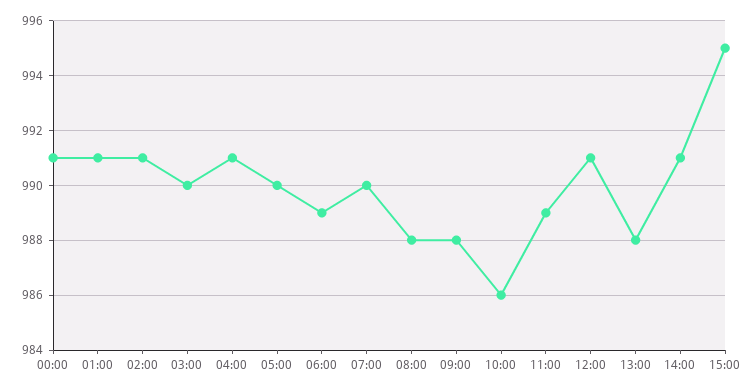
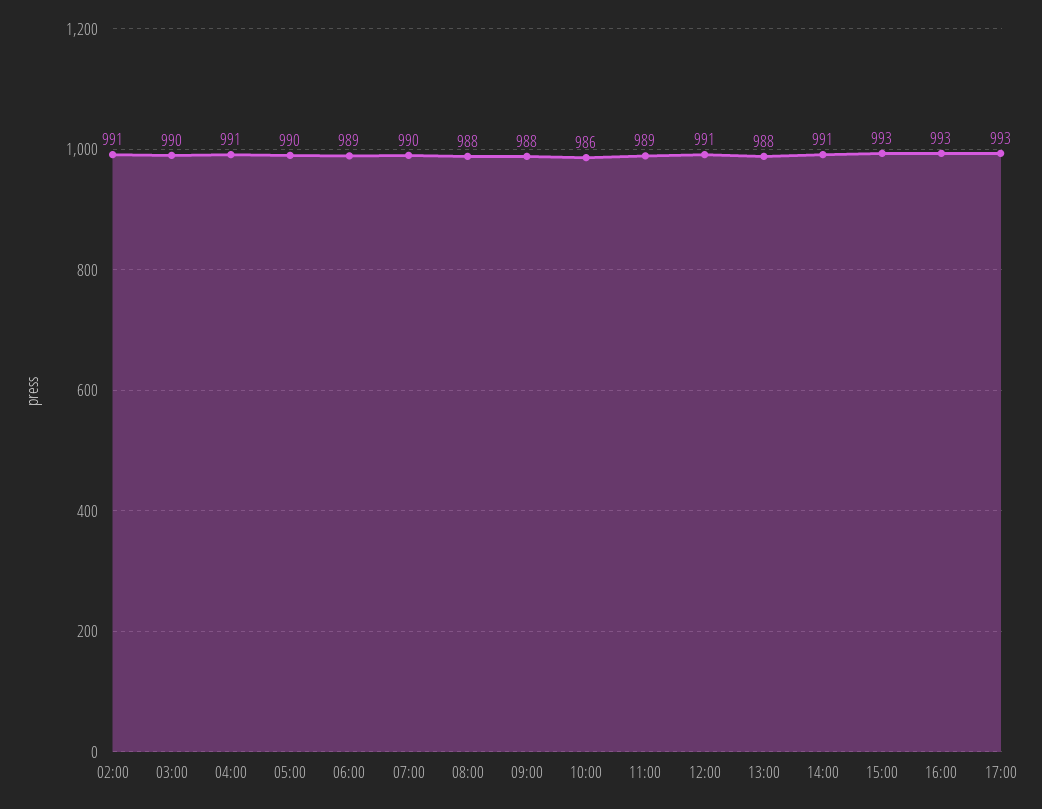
00:00: 991 -> none
01:00: 991 -> none
15:00: 995 -> 993
16:00: none -> 993
17:00: none -> 993

